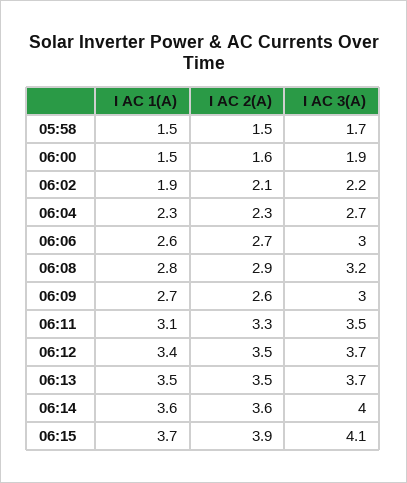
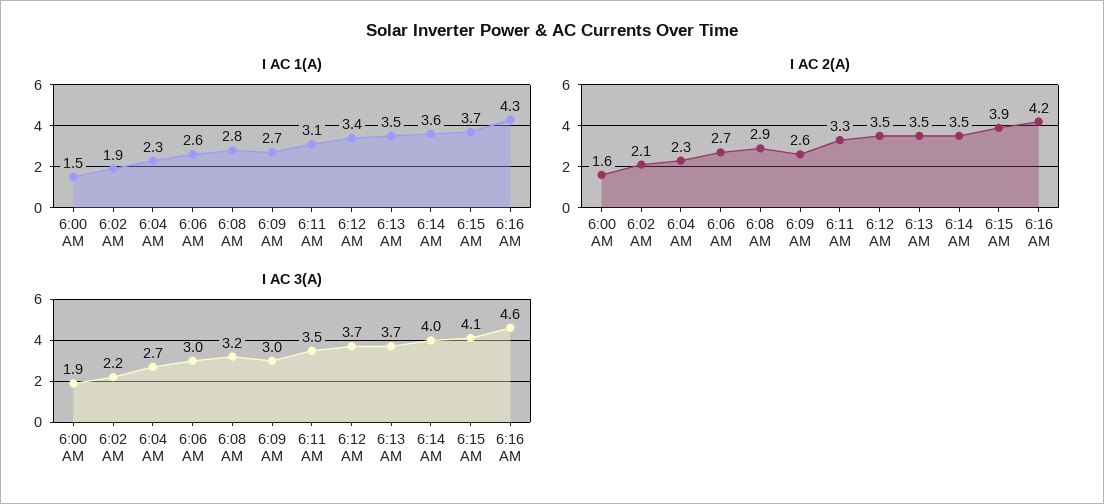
I AC 1(A), 05:58: 1.5 -> none
I AC 2(A), 05:58: 1.5 -> none
I AC 3(A), 05:58: 1.7 -> none
I AC 2(A), 06:14: 3.6 -> 3.5
I AC 1(A), 6:16 AM: none -> 4.3
I AC 2(A), 6:16 AM: none -> 4.2
I AC 3(A), 6:16 AM: none -> 4.6

